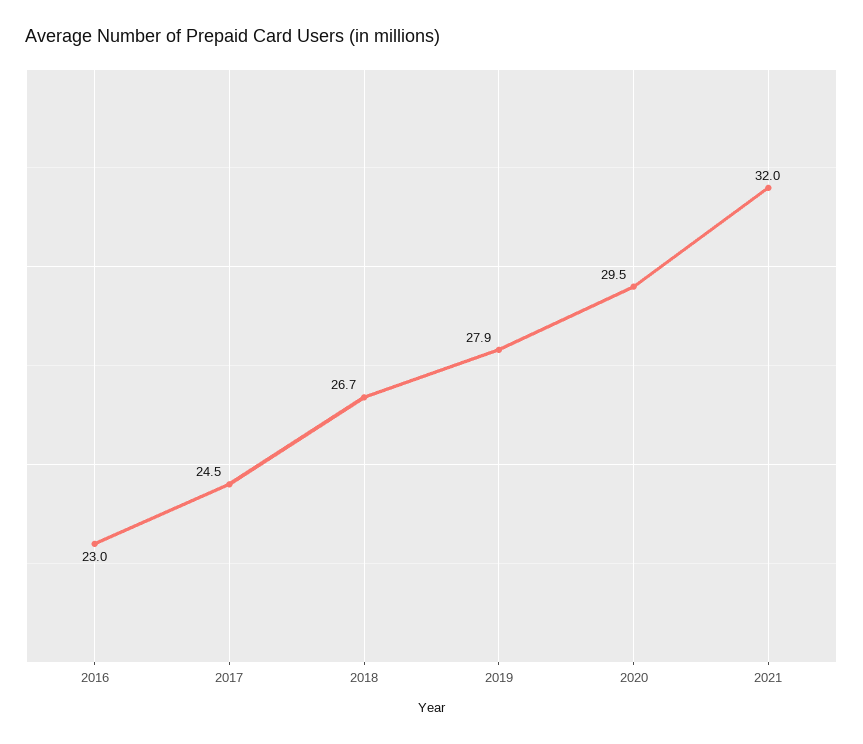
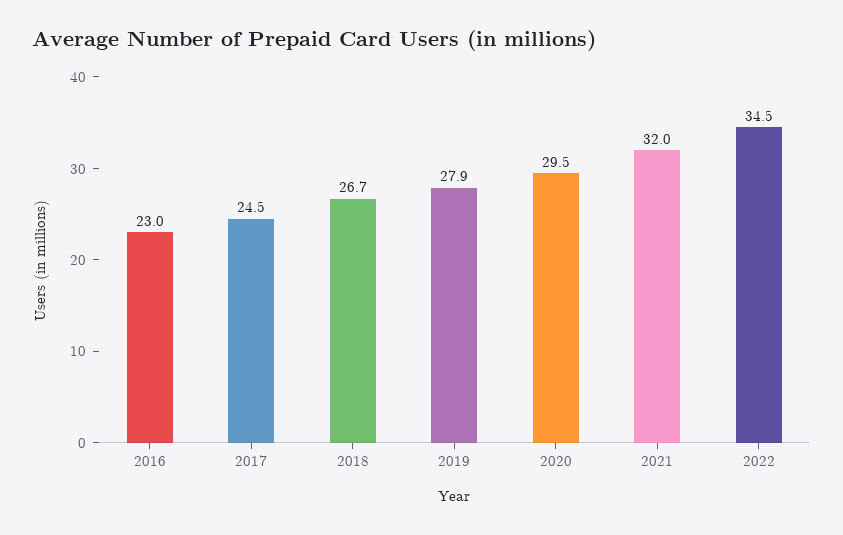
2022: none -> 34.5

